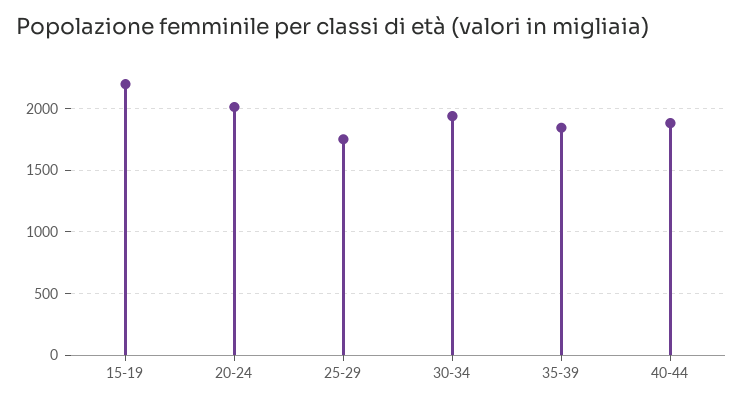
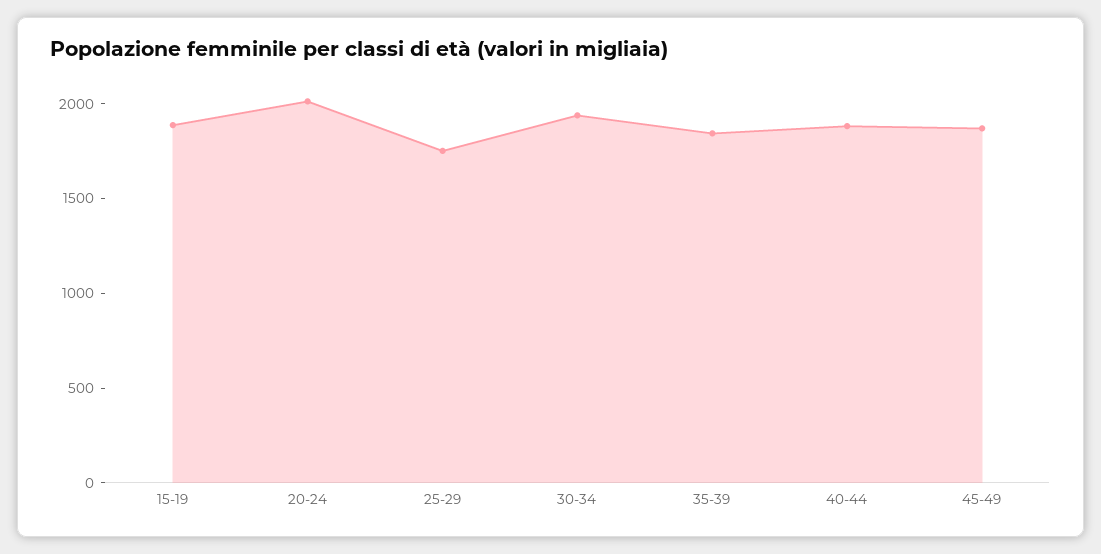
15-19: 2200 -> 1900
45-49: none -> 1900

